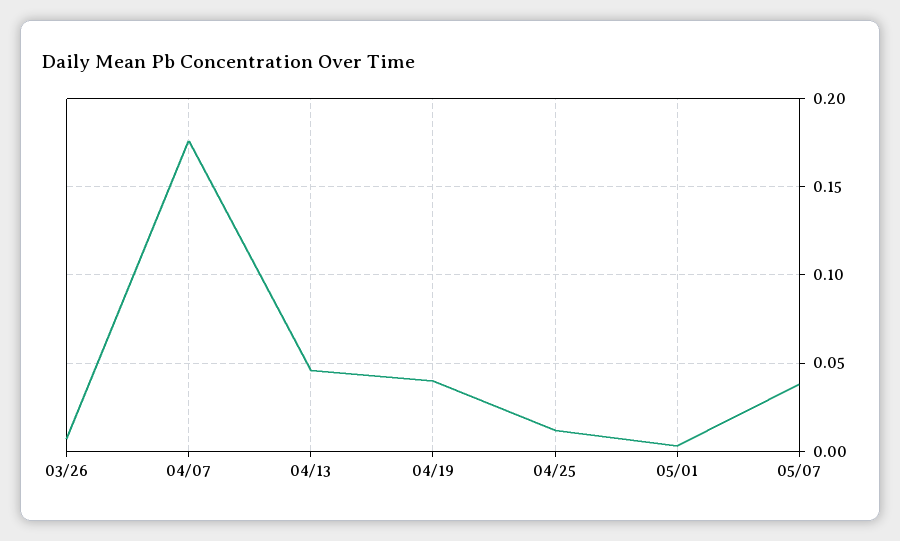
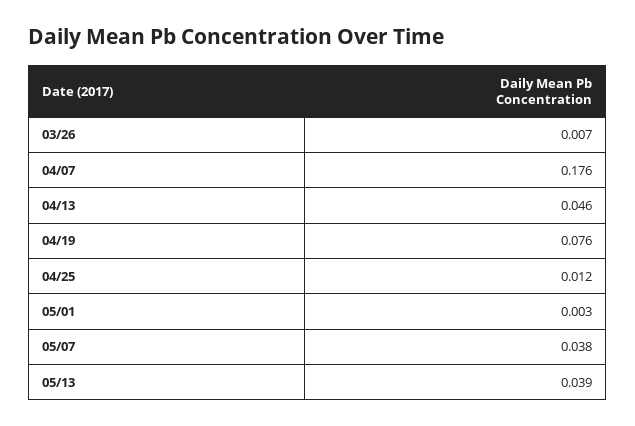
04/19: 0.04 -> 0.076
05/13: none -> 0.039

